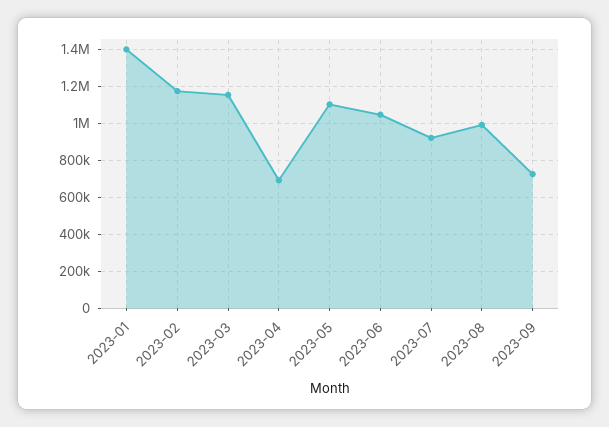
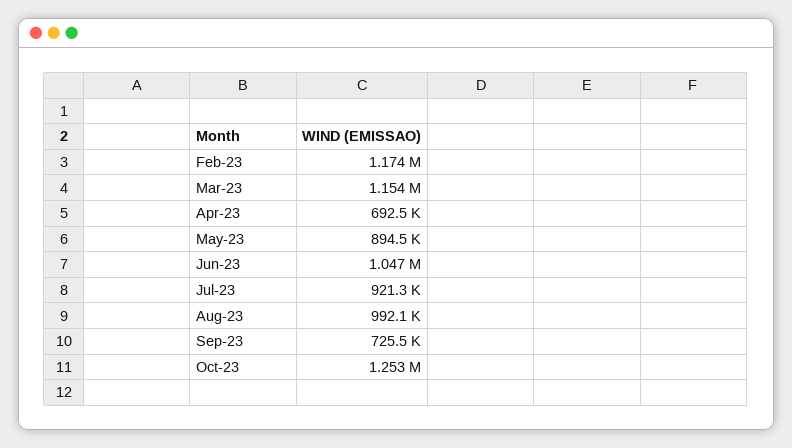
2023-01: 1400000 -> none
2023-05: 1100000 -> 894500
Oct-23: none -> 1253000

